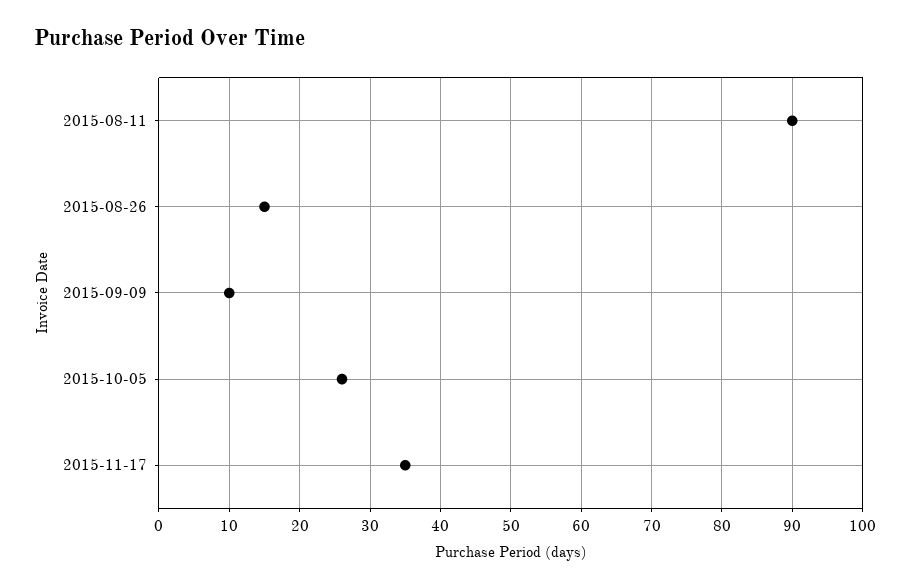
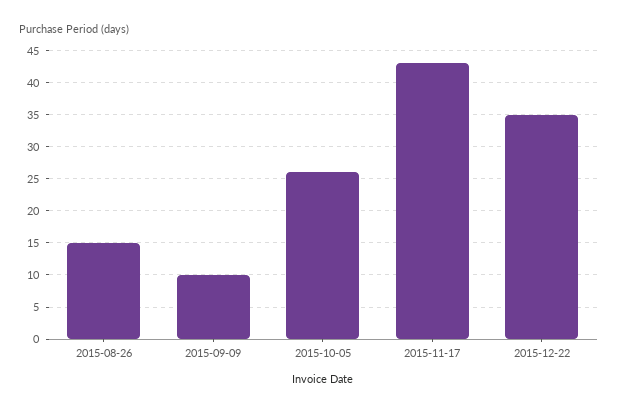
2015-08-11: 90 -> none
2015-11-17: 35 -> 43
2015-12-22: none -> 35

